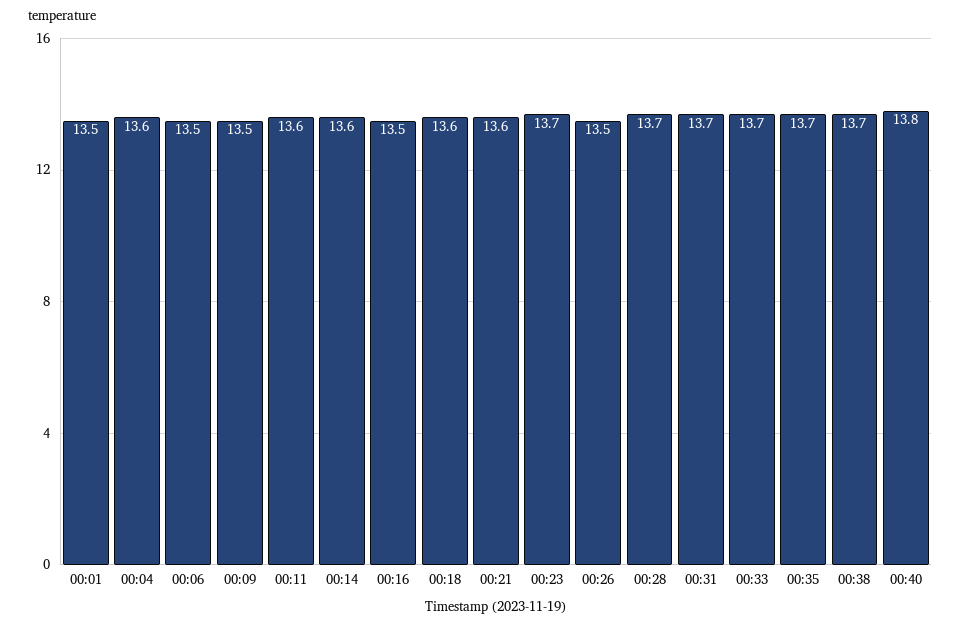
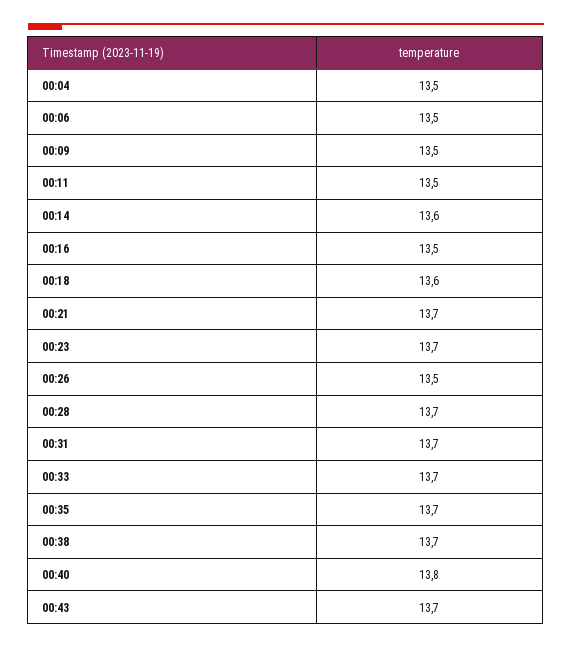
00:01: 13.5 -> none
00:04: 13.6 -> 13.5
00:11: 13.6 -> 13.5
00:21: 13.6 -> 13.7
00:43: none -> 13.7

